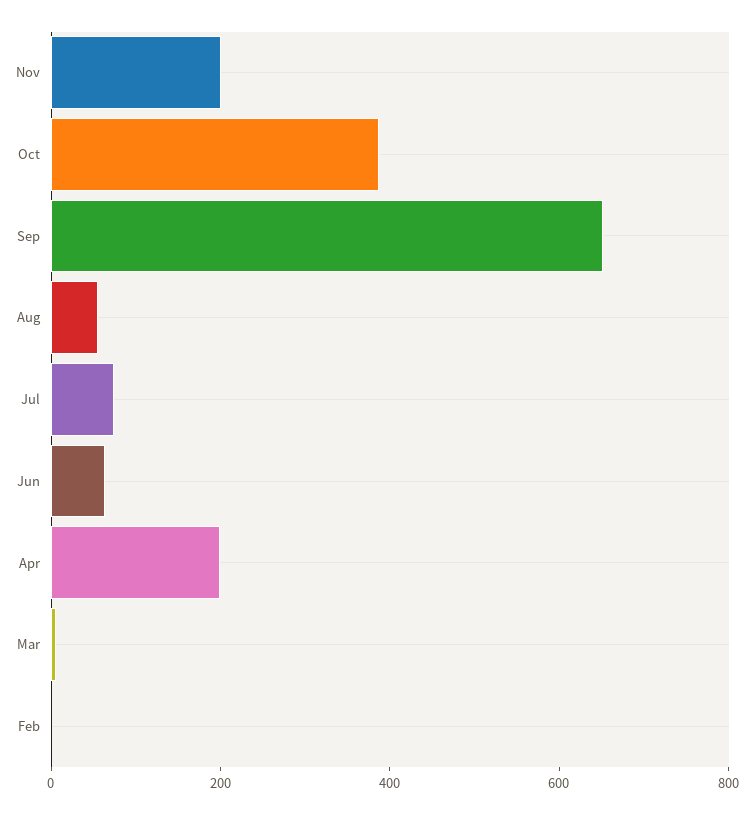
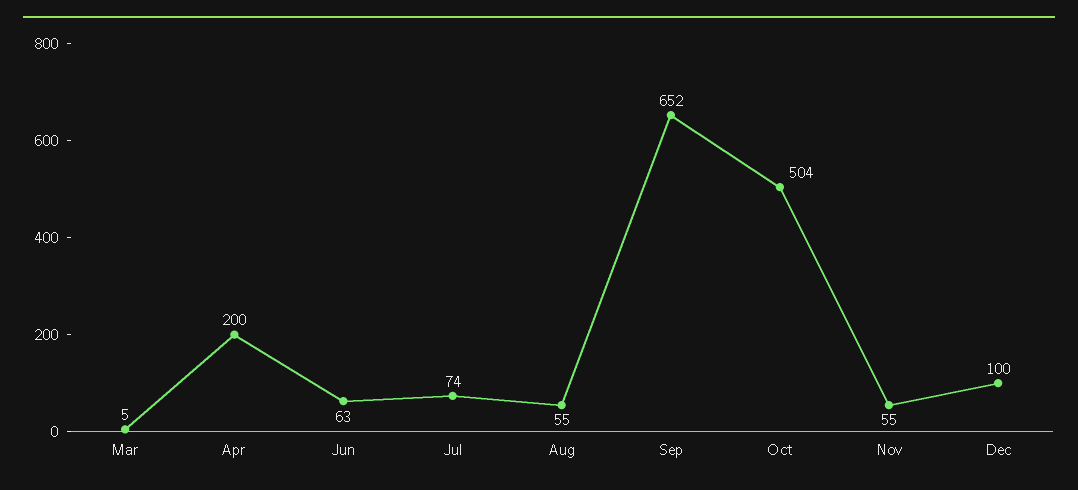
Nov: 200 -> 55
Oct: 400 -> 504
Feb: 0 -> none
Dec: none -> 100

